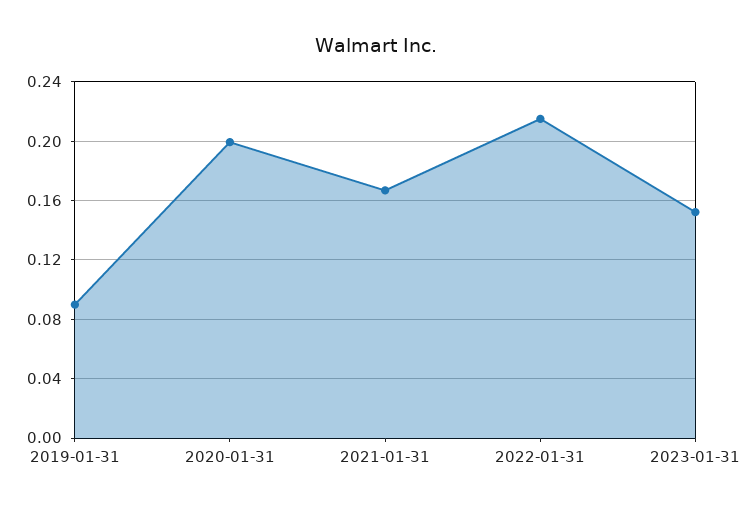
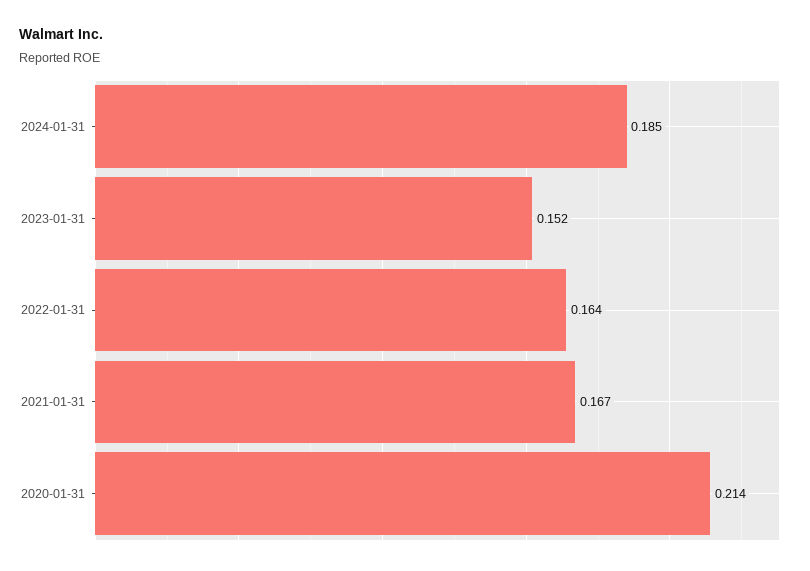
2019-01-31: 0.09 -> none
2020-01-31: 0.2 -> 0.214
2022-01-31: 0.215 -> 0.164
2024-01-31: none -> 0.185

